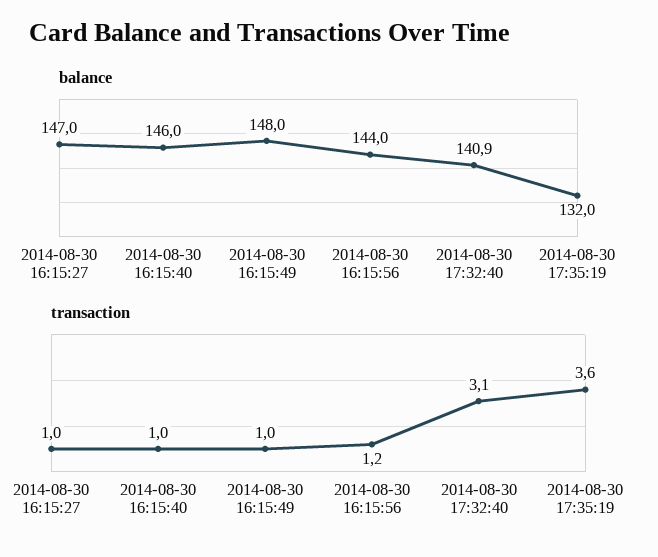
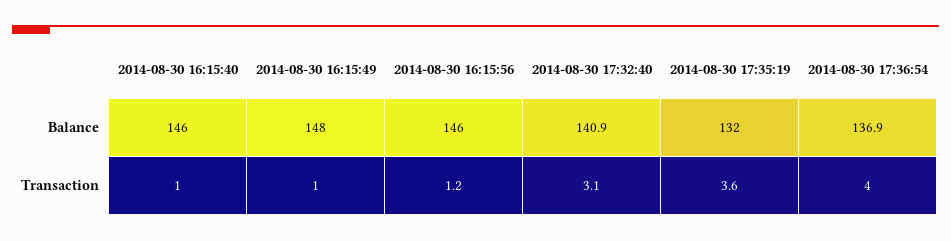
balance, 2014-08-30 16:15:27: 147 -> none
balance, 2014-08-30 16:15:56: 144 -> 146
transaction, 2014-08-30 16:15:27: 1 -> none
balance, 2014-08-30 17:36:54: none -> 136.9
transaction, 2014-08-30 17:36:54: none -> 4

